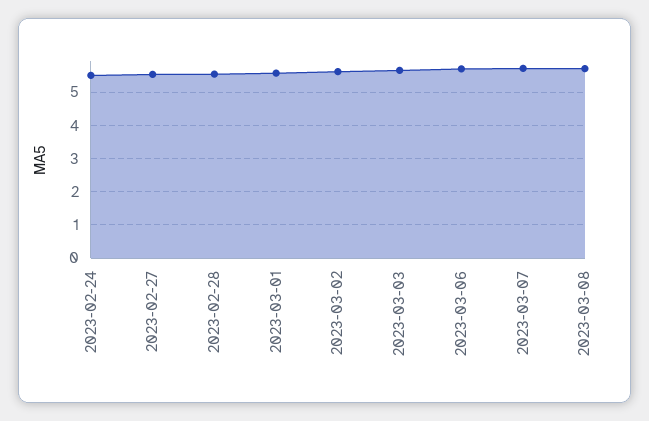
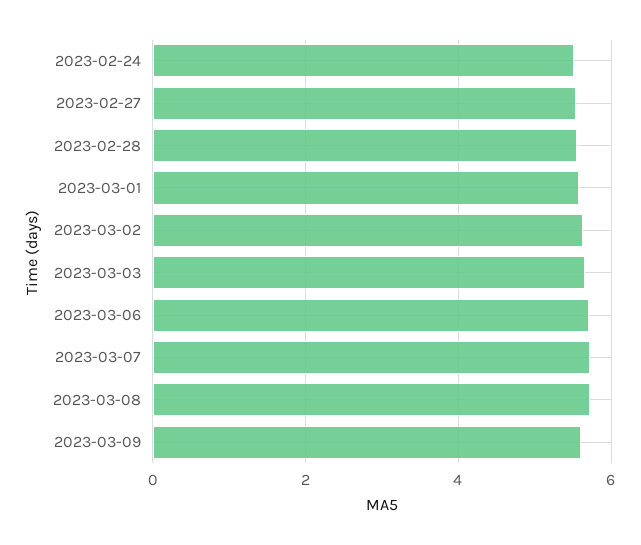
2023-03-09: none -> 5.6

